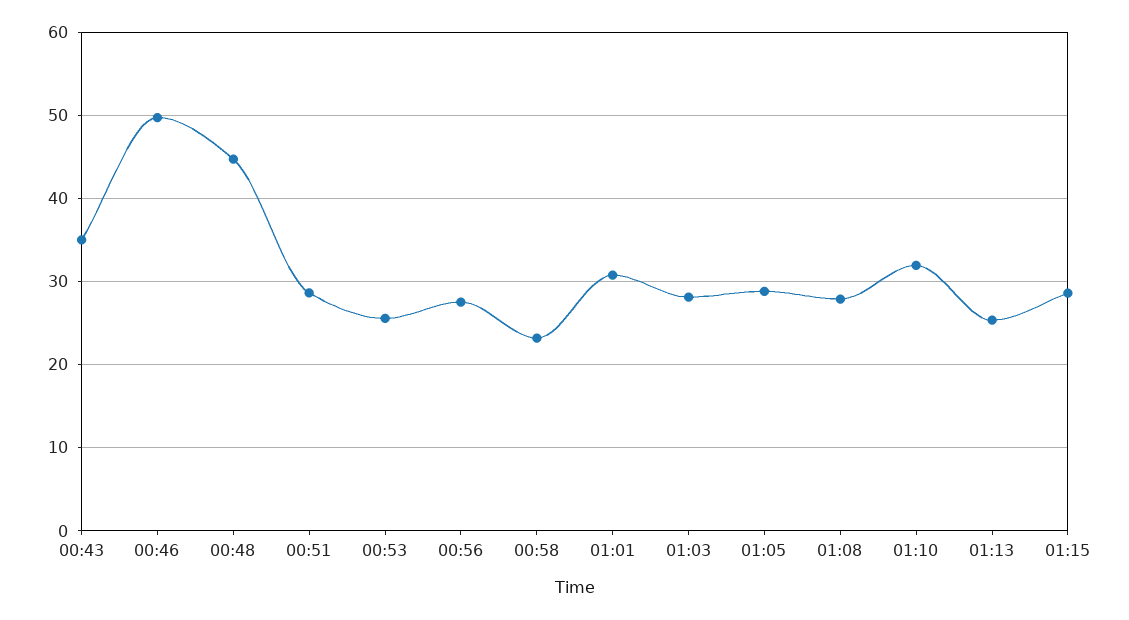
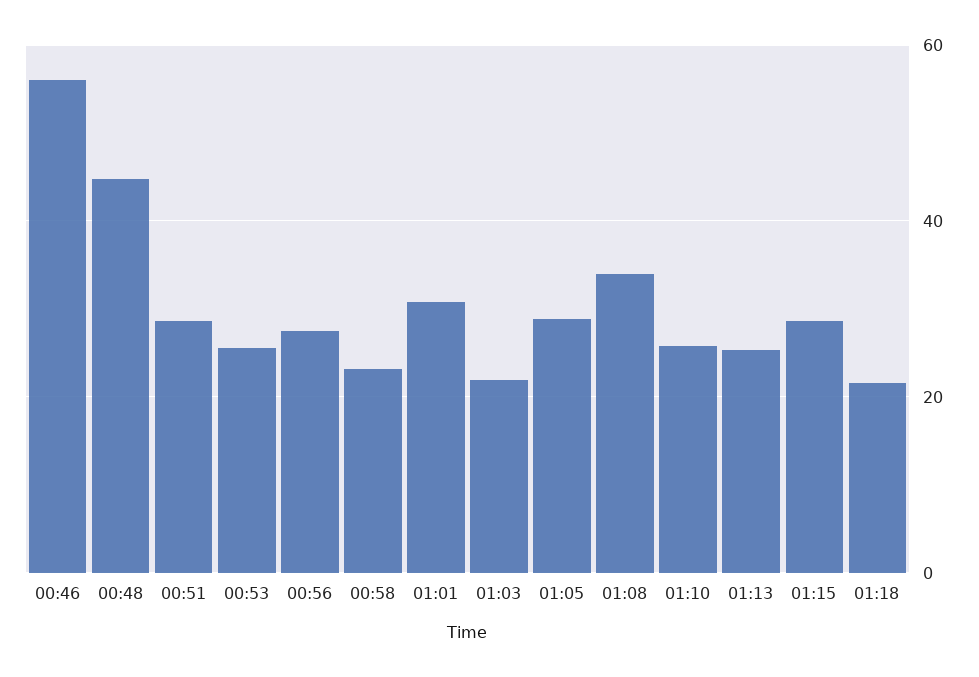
00:43: 35 -> none
00:46: 50 -> 56
01:03: 28 -> 22
01:08: 28 -> 34
01:10: 32 -> 26
01:18: none -> 22

